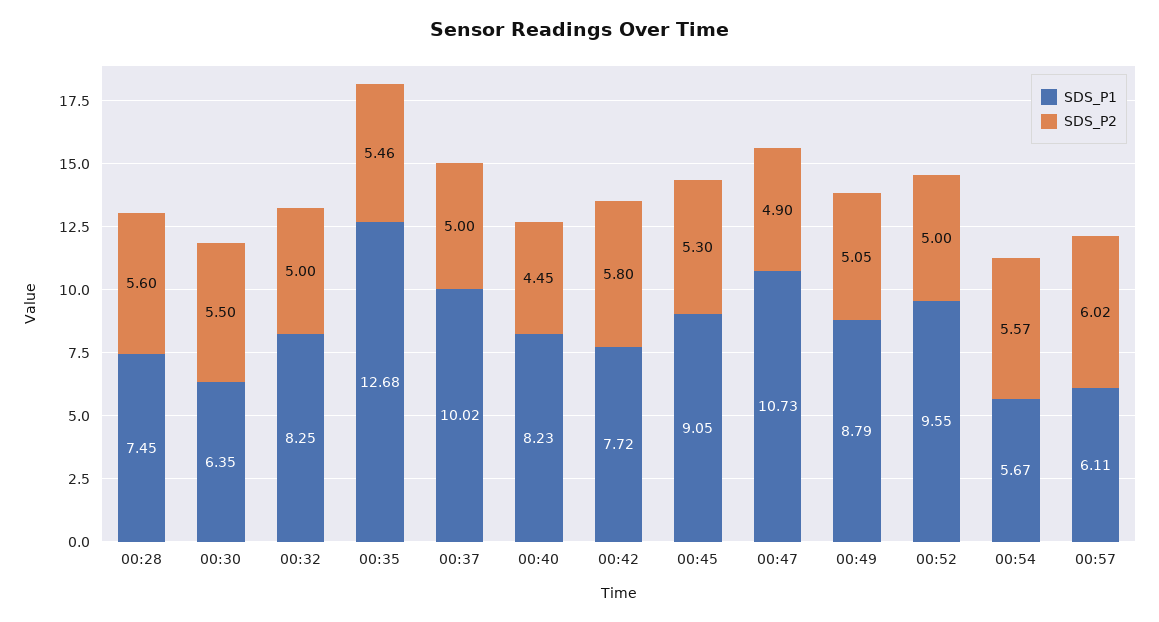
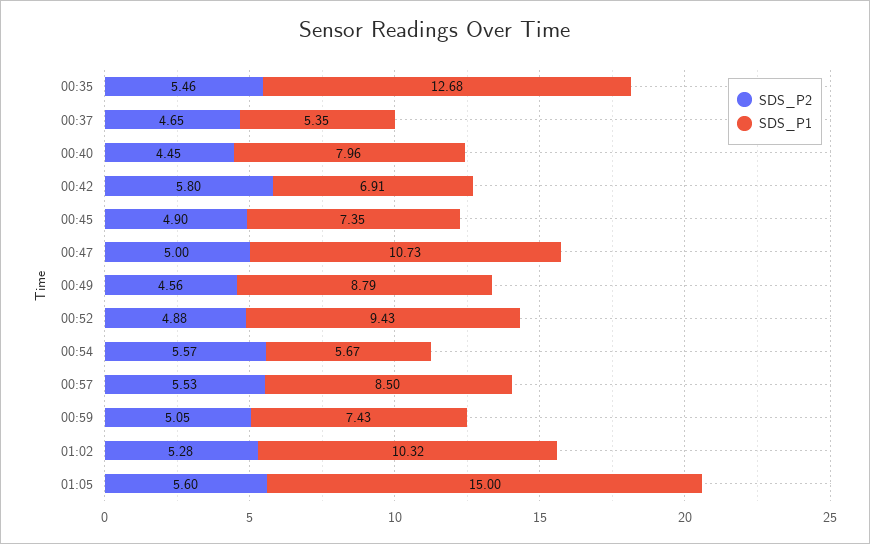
SDS_P1, 00:28: 7.45 -> none
SDS_P2, 00:28: 5.6 -> none
SDS_P1, 00:30: 6.35 -> none
SDS_P2, 00:30: 5.5 -> none
SDS_P1, 00:32: 8.25 -> none
SDS_P2, 00:32: 5 -> none
SDS_P1, 00:37: 10.02 -> 5.35
SDS_P2, 00:37: 5 -> 4.65
SDS_P1, 00:40: 8.23 -> 7.96
SDS_P1, 00:42: 7.72 -> 6.91
SDS_P1, 00:45: 9.05 -> 7.35
SDS_P2, 00:45: 5.3 -> 4.9
SDS_P2, 00:47: 4.9 -> 5
SDS_P2, 00:49: 5.05 -> 4.56
SDS_P1, 00:52: 9.55 -> 9.43
SDS_P2, 00:52: 5 -> 4.88
SDS_P1, 00:57: 6.11 -> 8.5
SDS_P2, 00:57: 6.02 -> 5.53
SDS_P2, 00:59: none -> 5.05
SDS_P1, 00:59: none -> 7.43
SDS_P2, 01:02: none -> 5.28
SDS_P1, 01:02: none -> 10.32
SDS_P2, 01:05: none -> 5.6
SDS_P1, 01:05: none -> 15

